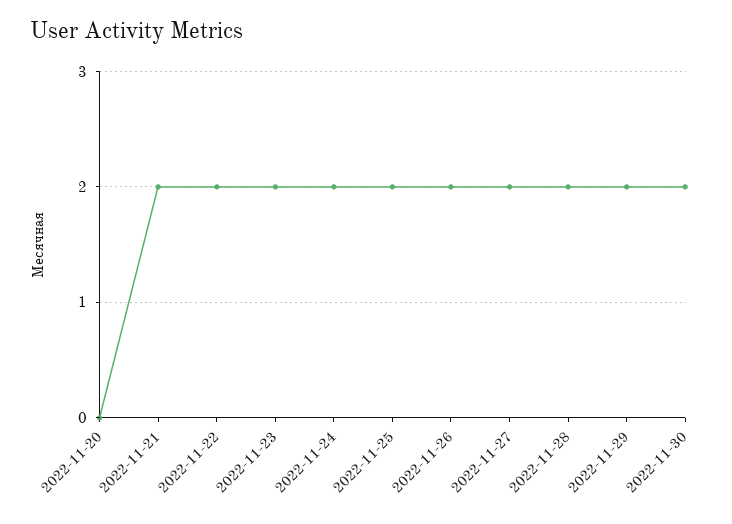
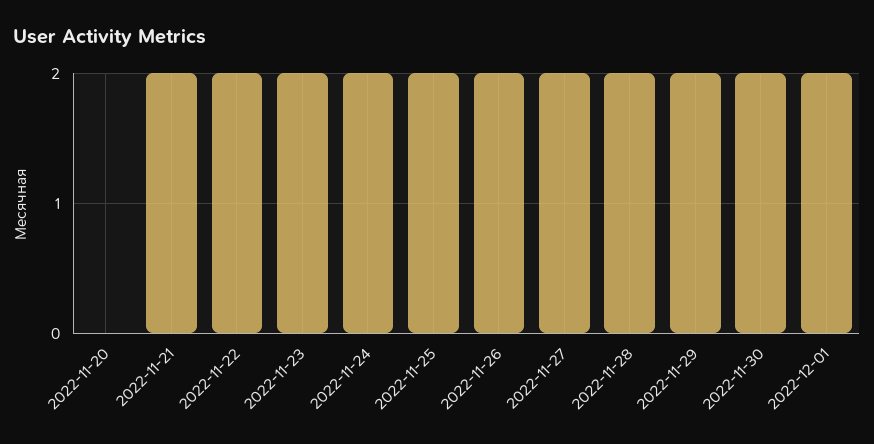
2022-12-01: none -> 2

